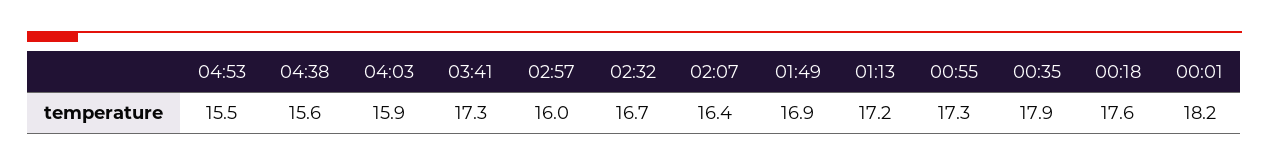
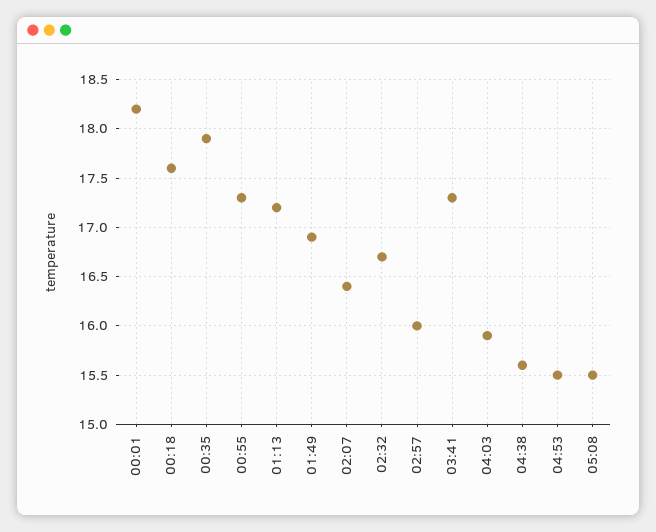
05:08: none -> 15.5

